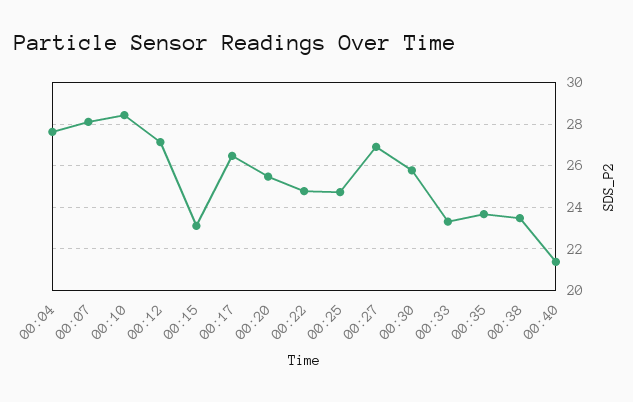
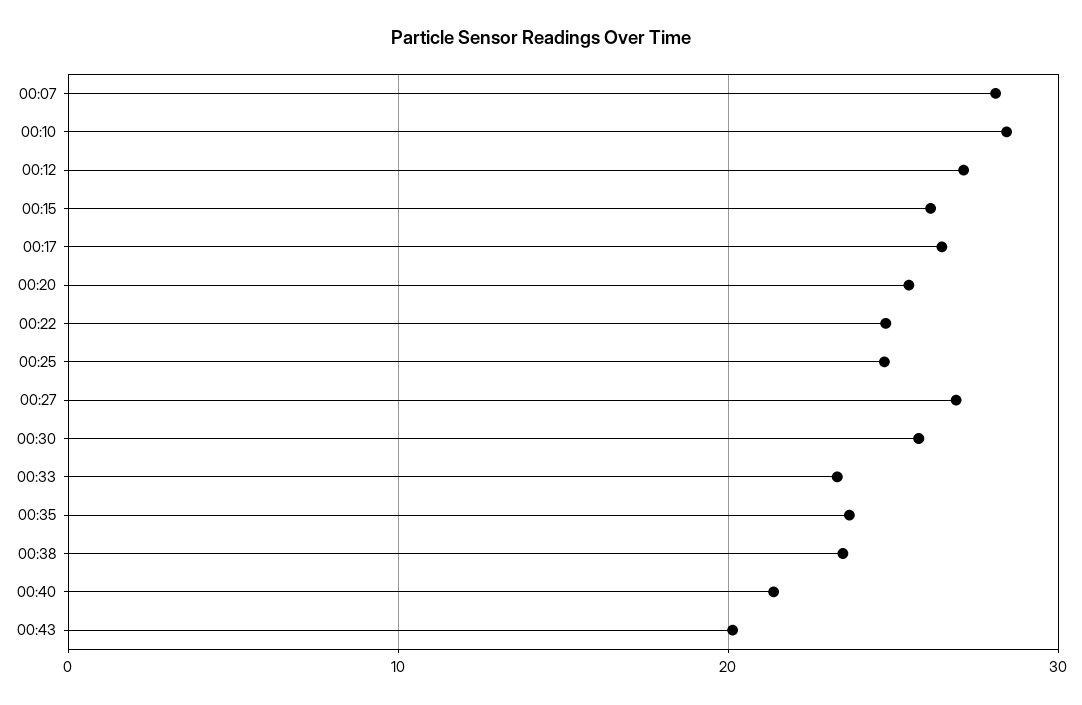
00:04: 27.5 -> none
00:15: 23 -> 26
00:43: none -> 20

